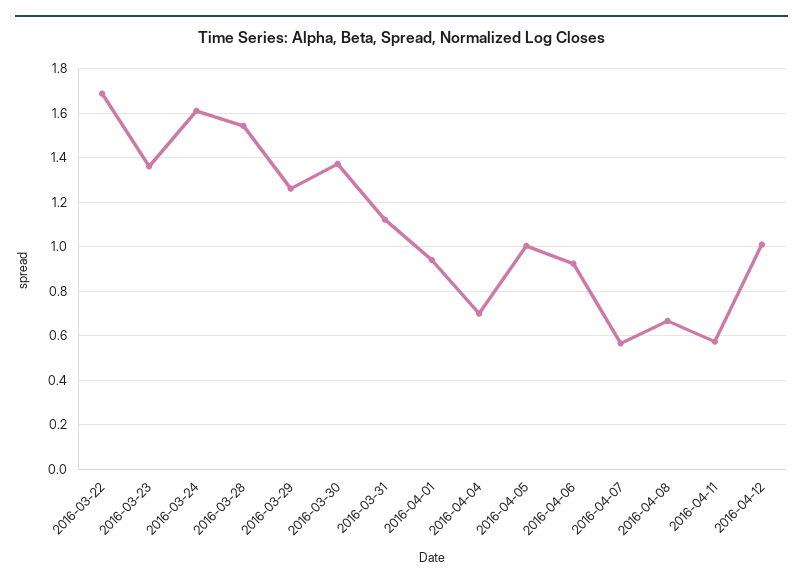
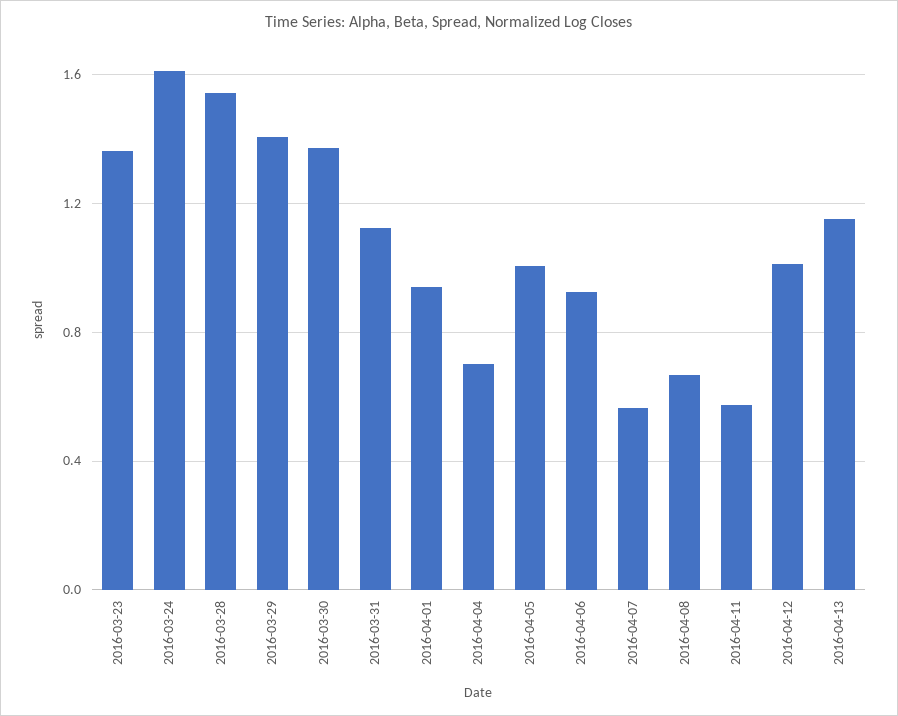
2016-03-22: 1.7 -> none
2016-03-29: 1.25 -> 1.4
2016-04-13: none -> 1.15

